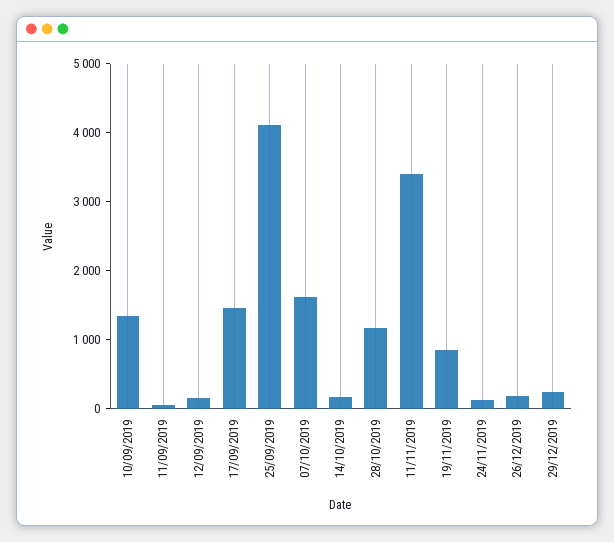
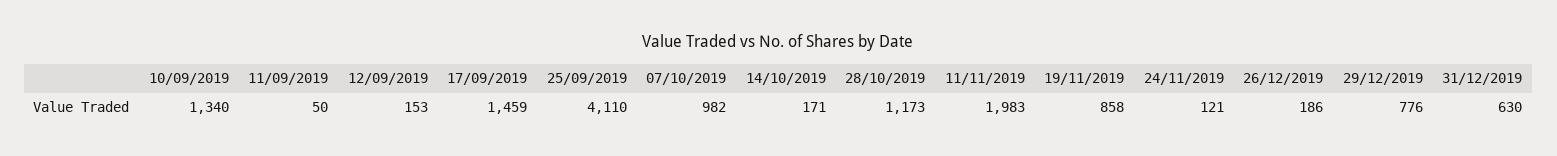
07/10/2019: 1600 -> 982
11/11/2019: 3400 -> 1983
29/12/2019: 200 -> 776
31/12/2019: none -> 630

